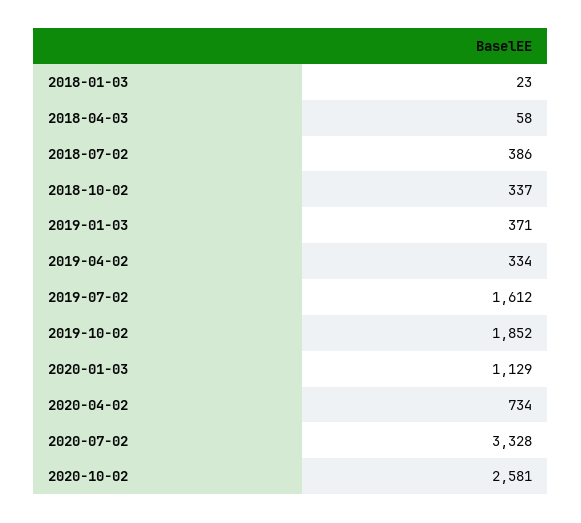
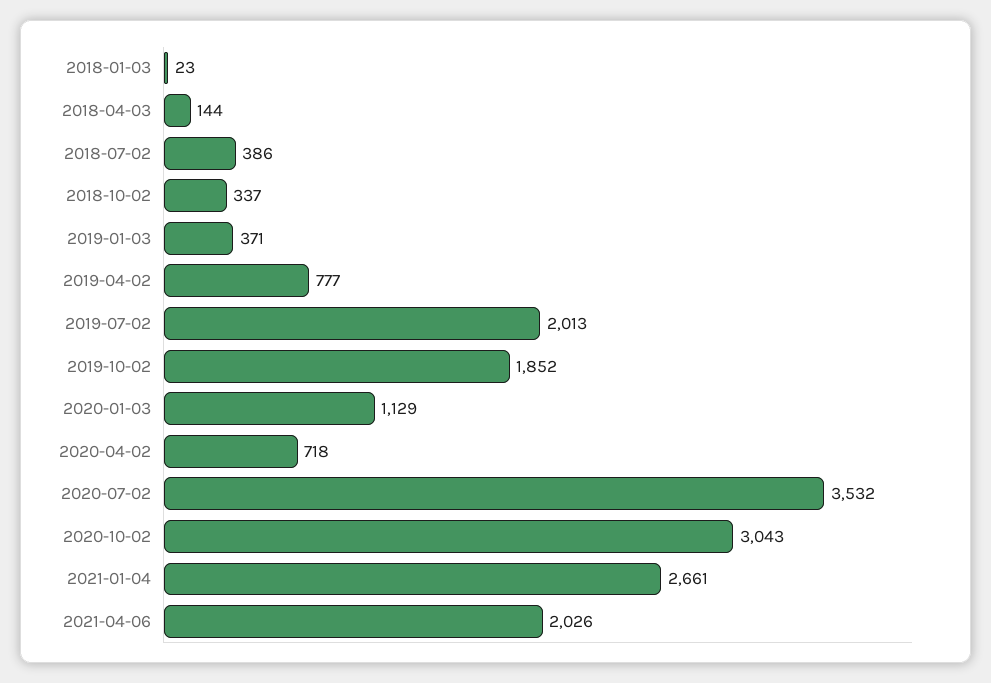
2018-04-03: 58 -> 144
2019-04-02: 334 -> 777
2019-07-02: 1612 -> 2013
2020-04-02: 734 -> 718
2020-07-02: 3328 -> 3532
2020-10-02: 2581 -> 3043
2021-01-04: none -> 2661
2021-04-06: none -> 2026

